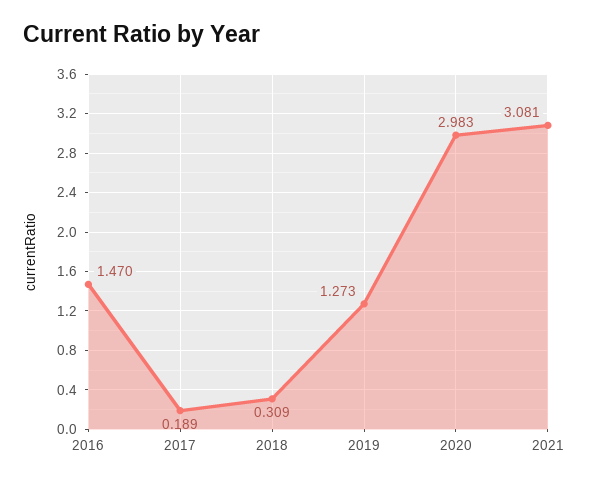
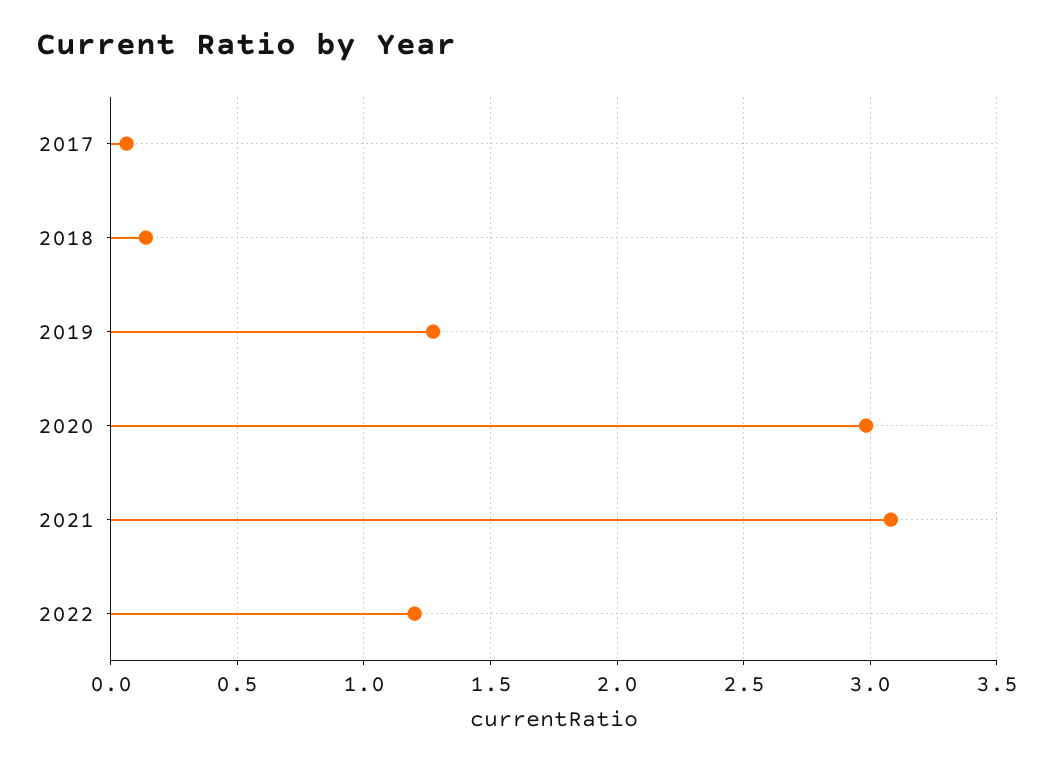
2016: 1.47 -> none
2017: 0.189 -> 0.05
2018: 0.309 -> 0.15
2022: none -> 1.2

